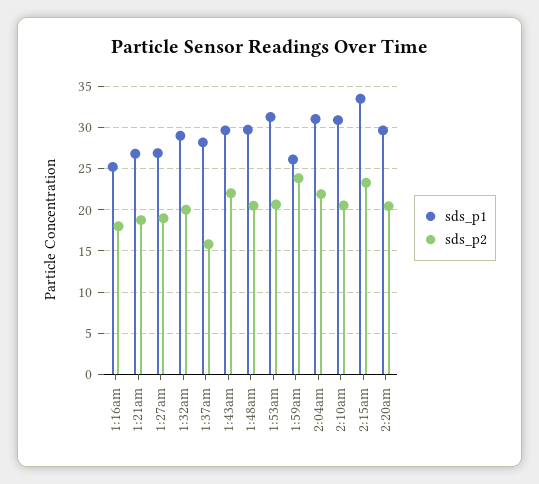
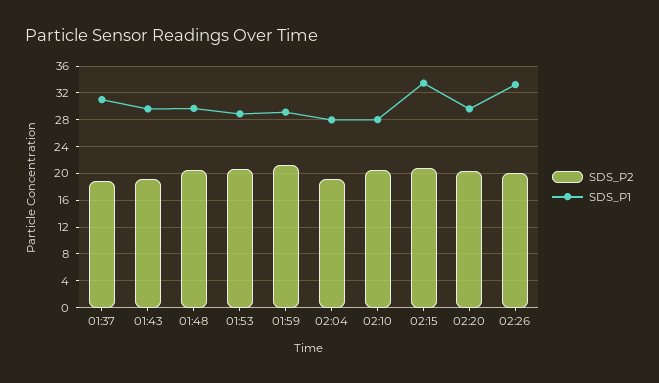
sds_p1, 1:16am: 25 -> none
sds_p2, 1:16am: 18 -> none
sds_p1, 1:21am: 27 -> none
sds_p2, 1:21am: 19 -> none
sds_p1, 1:27am: 27 -> none
sds_p2, 1:27am: 19 -> none
sds_p1, 1:32am: 29 -> none
sds_p2, 1:32am: 20 -> none
sds_p1, 1:37am: 28 -> 31
sds_p2, 1:37am: 16 -> 19
sds_p2, 1:43am: 22 -> 19
sds_p1, 1:53am: 31 -> 29
sds_p1, 1:59am: 26 -> 29
sds_p2, 1:59am: 24 -> 21
sds_p1, 2:04am: 31 -> 28
sds_p2, 2:04am: 22 -> 19
sds_p1, 2:10am: 31 -> 28
sds_p2, 2:15am: 23 -> 21
sds_p2, 02:26: none -> 20
sds_p1, 02:26: none -> 33

